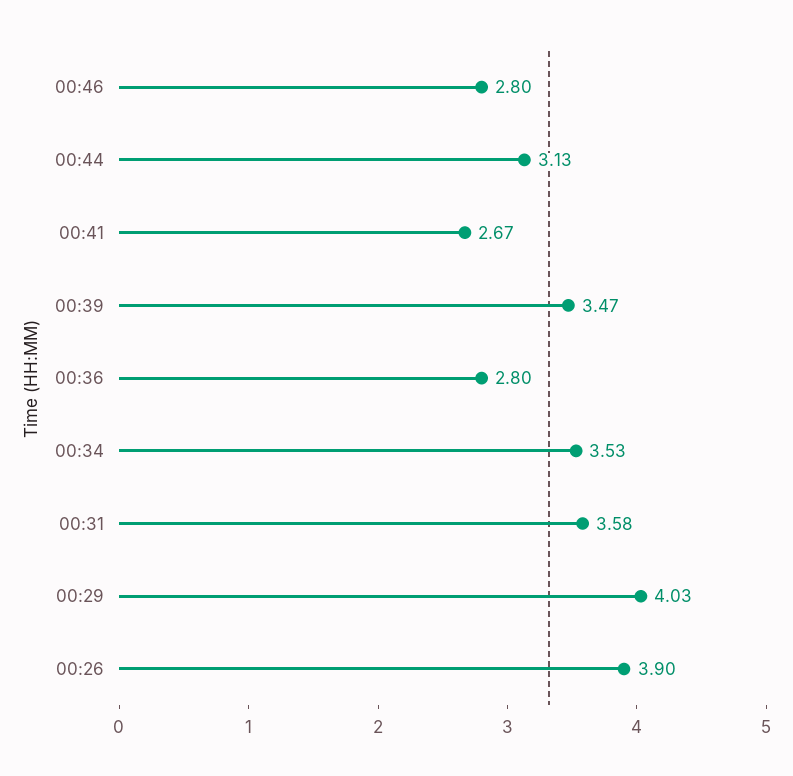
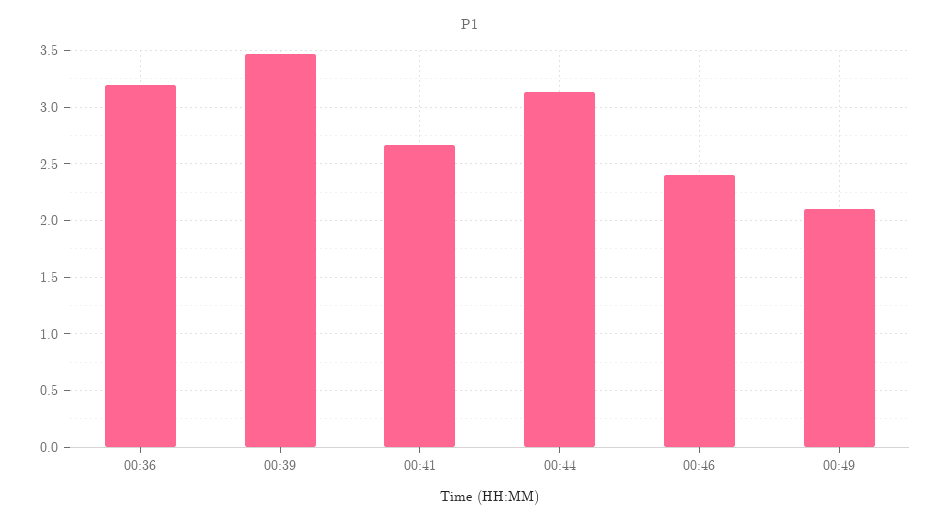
00:46: 2.8 -> 2.4
00:36: 2.8 -> 3.2
00:34: 3.53 -> none
00:31: 3.58 -> none
00:29: 4.03 -> none
00:26: 3.9 -> none
00:49: none -> 2.1

